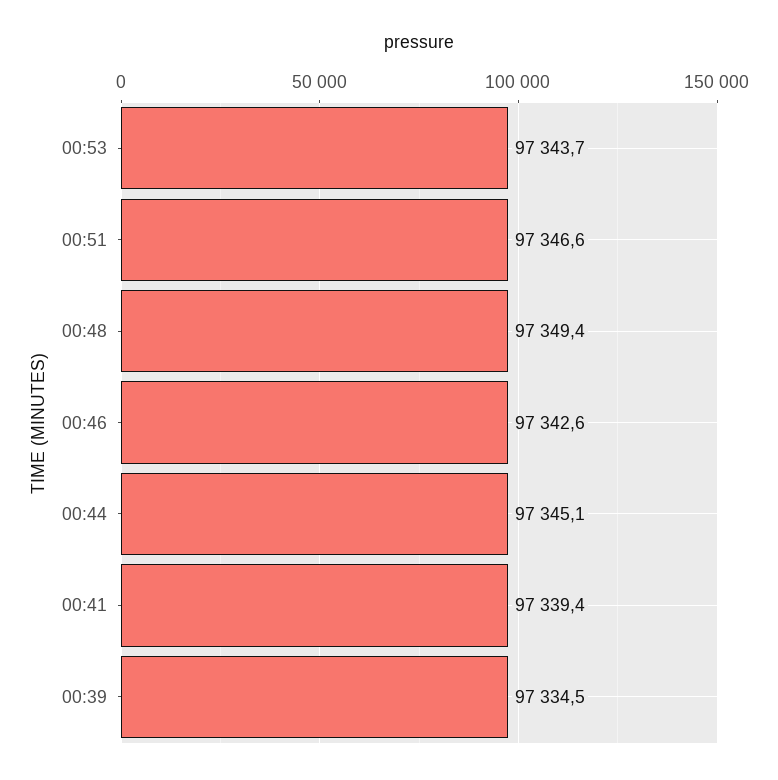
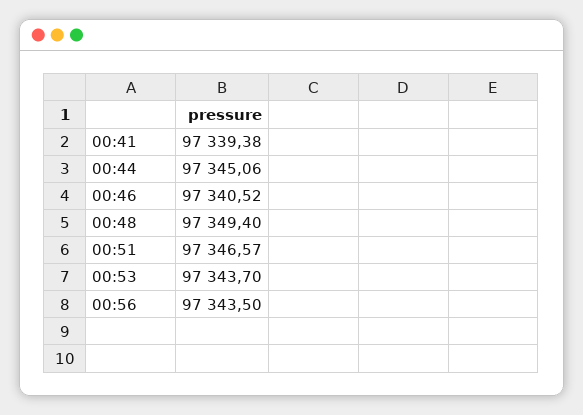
00:46: 97342.6 -> 97340.52
00:39: 97334.5 -> none
00:56: none -> 97343.5

